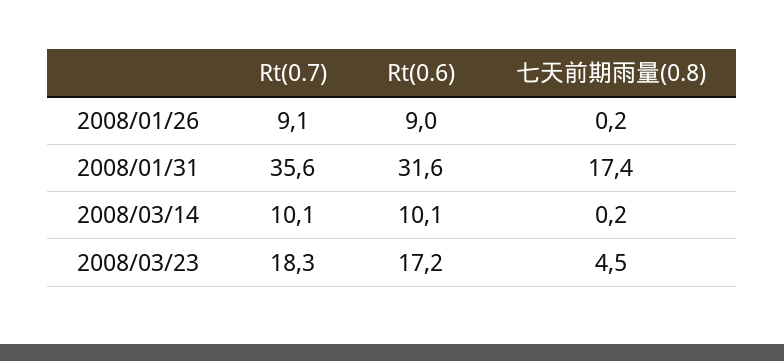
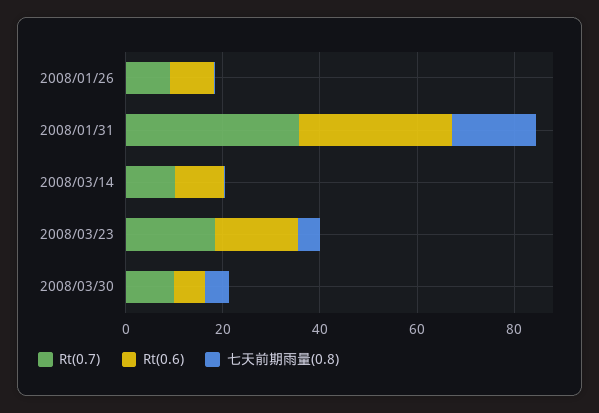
Rt(0.7), 2008/03/30: none -> 10
Rt(0.6), 2008/03/30: none -> 5
七天前期雨量(0.8), 2008/03/30: none -> 5

